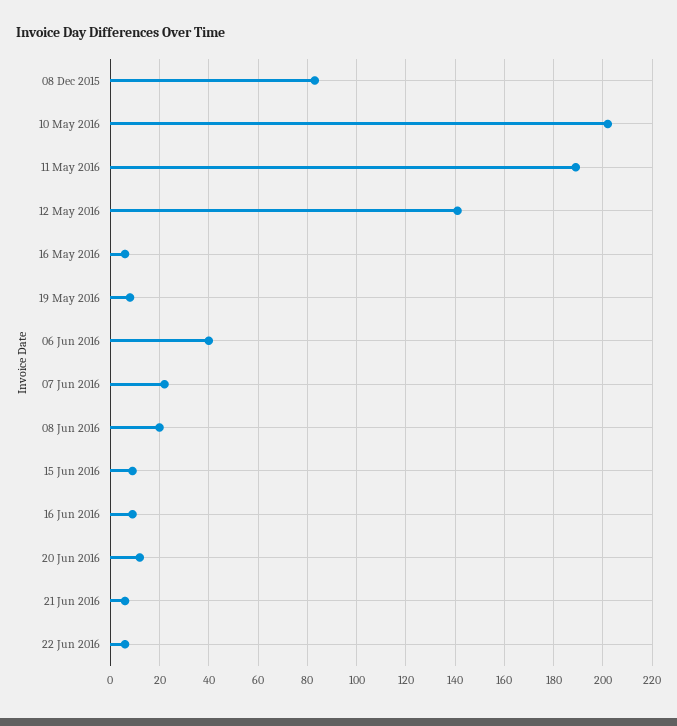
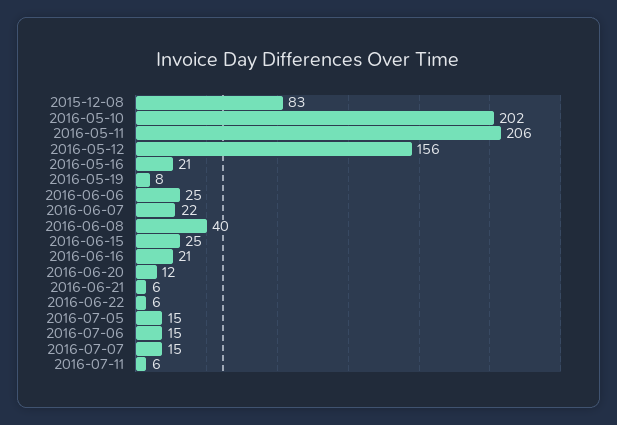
11 May 2016: 190 -> 206
12 May 2016: 140 -> 156
16 May 2016: 5 -> 21
06 Jun 2016: 40 -> 25
08 Jun 2016: 20 -> 40
15 Jun 2016: 10 -> 25
16 Jun 2016: 10 -> 21
2016-07-05: none -> 15
2016-07-06: none -> 15
2016-07-07: none -> 15
2016-07-11: none -> 6

